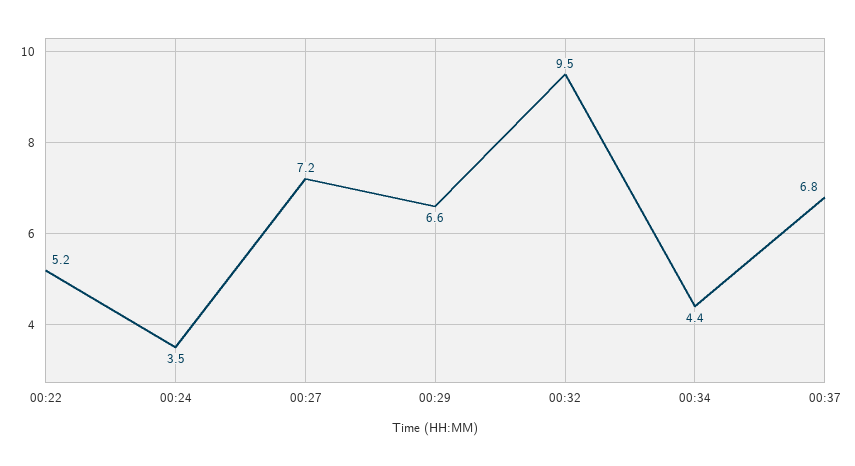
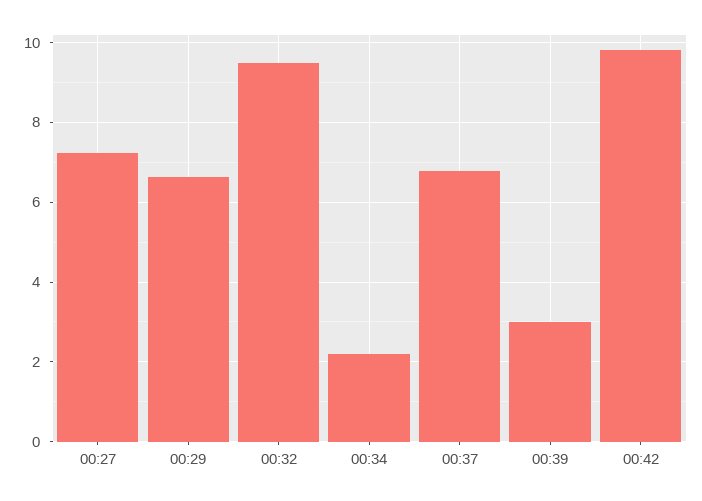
00:22: 5.2 -> none
00:24: 3.5 -> none
00:34: 4.4 -> 2.2
00:39: none -> 3
00:42: none -> 9.8

